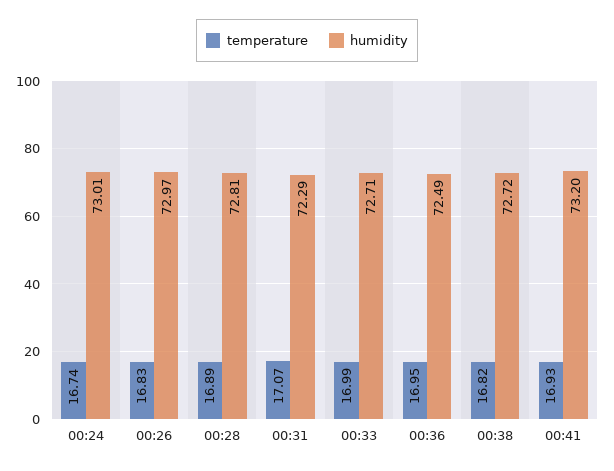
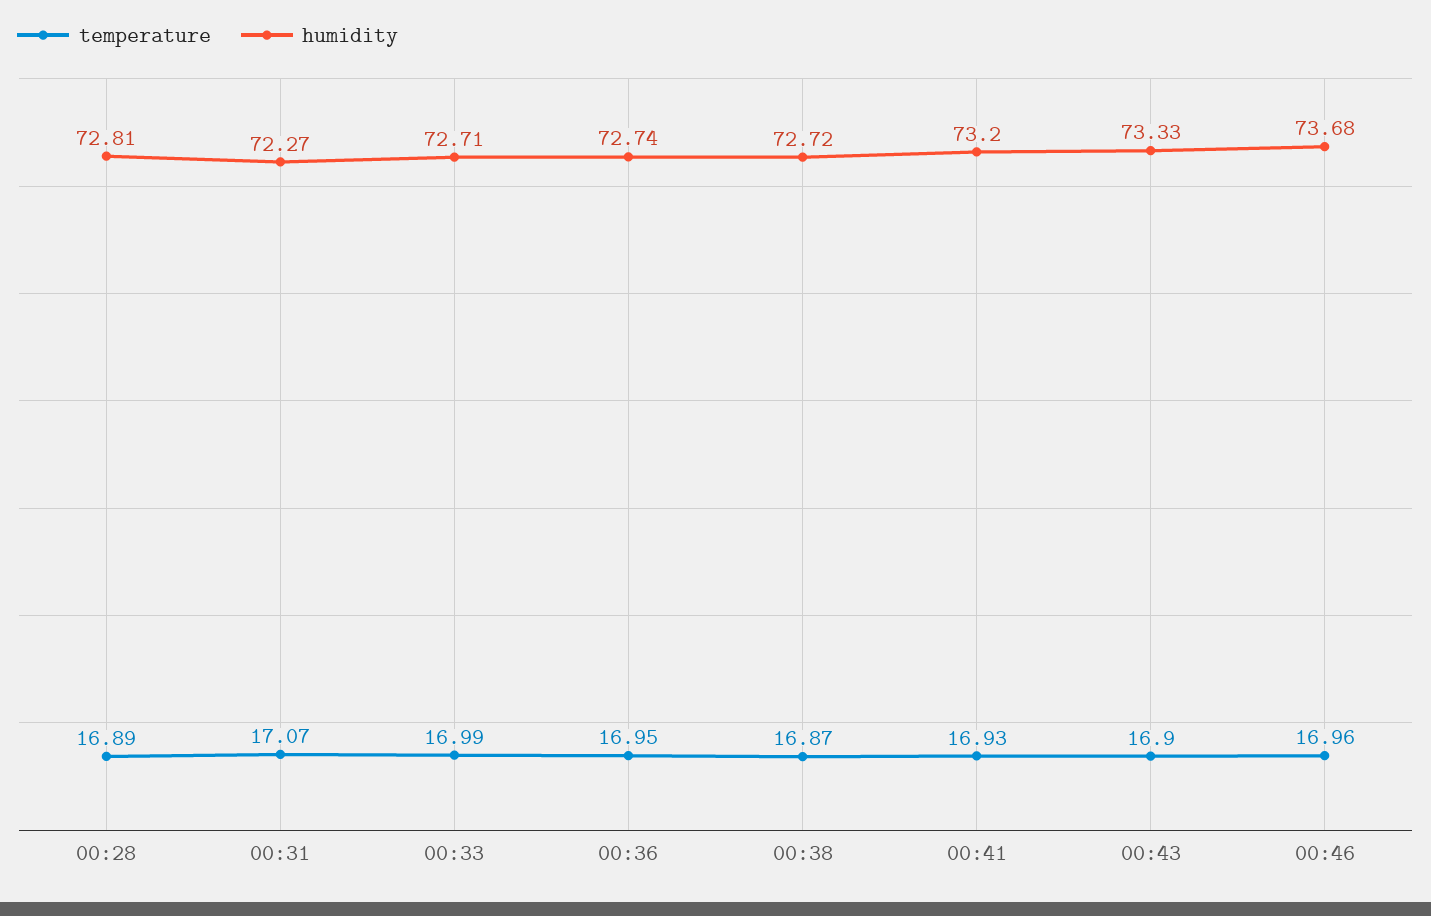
temperature, 00:24: 16.74 -> none
humidity, 00:24: 73.01 -> none
temperature, 00:26: 16.83 -> none
humidity, 00:26: 72.97 -> none
humidity, 00:31: 72.29 -> 72.27
humidity, 00:36: 72.49 -> 72.74
temperature, 00:38: 16.82 -> 16.87
temperature, 00:43: none -> 16.9
humidity, 00:43: none -> 73.33
temperature, 00:46: none -> 16.96
humidity, 00:46: none -> 73.68

